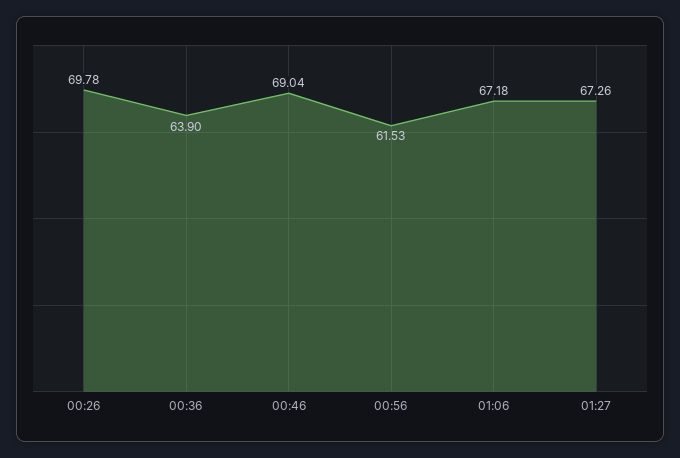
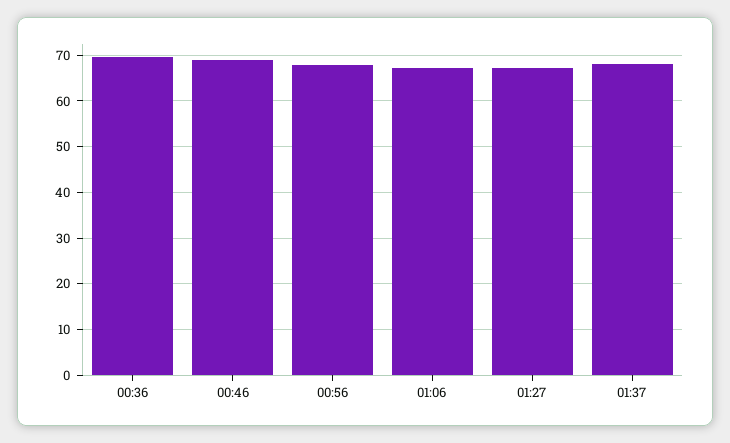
00:26: 69.78 -> none
00:36: 63.9 -> 70
00:56: 61.53 -> 68
01:37: none -> 68

